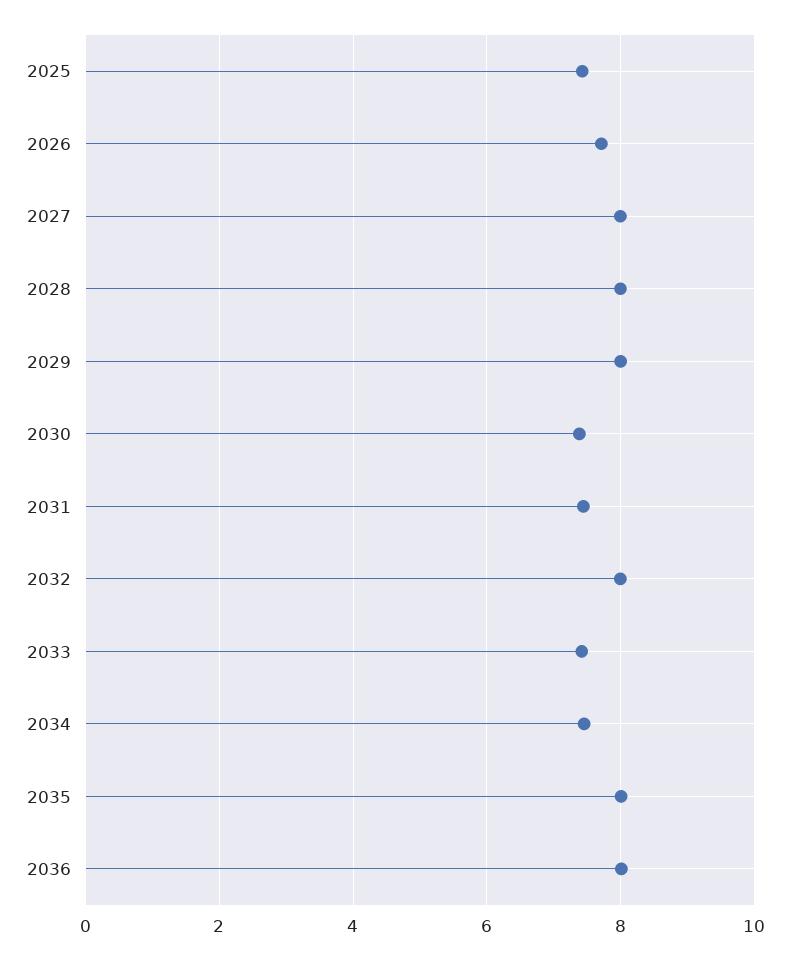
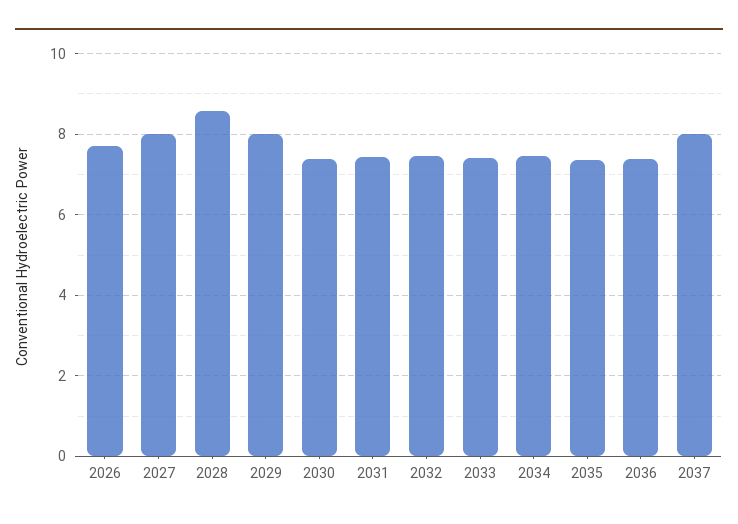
2025: 7.4 -> none
2028: 8 -> 8.6
2032: 8 -> 7.4
2035: 8 -> 7.4
2036: 8 -> 7.4
2037: none -> 8

